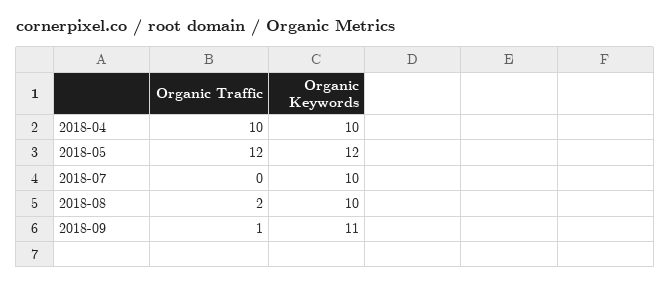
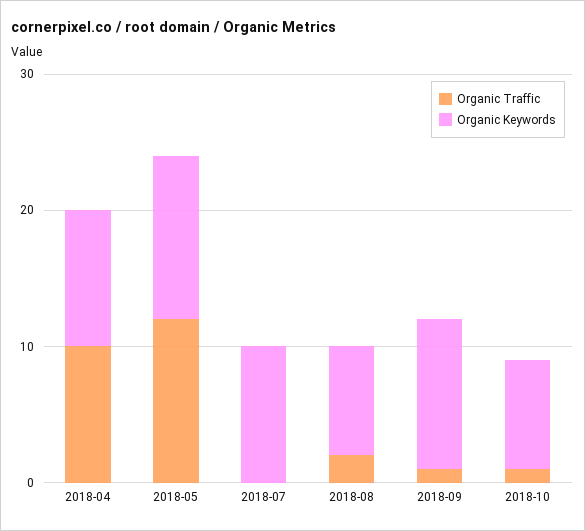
Organic Keywords, 2018-08: 10 -> 8
Organic Traffic, 2018-10: none -> 1
Organic Keywords, 2018-10: none -> 8

